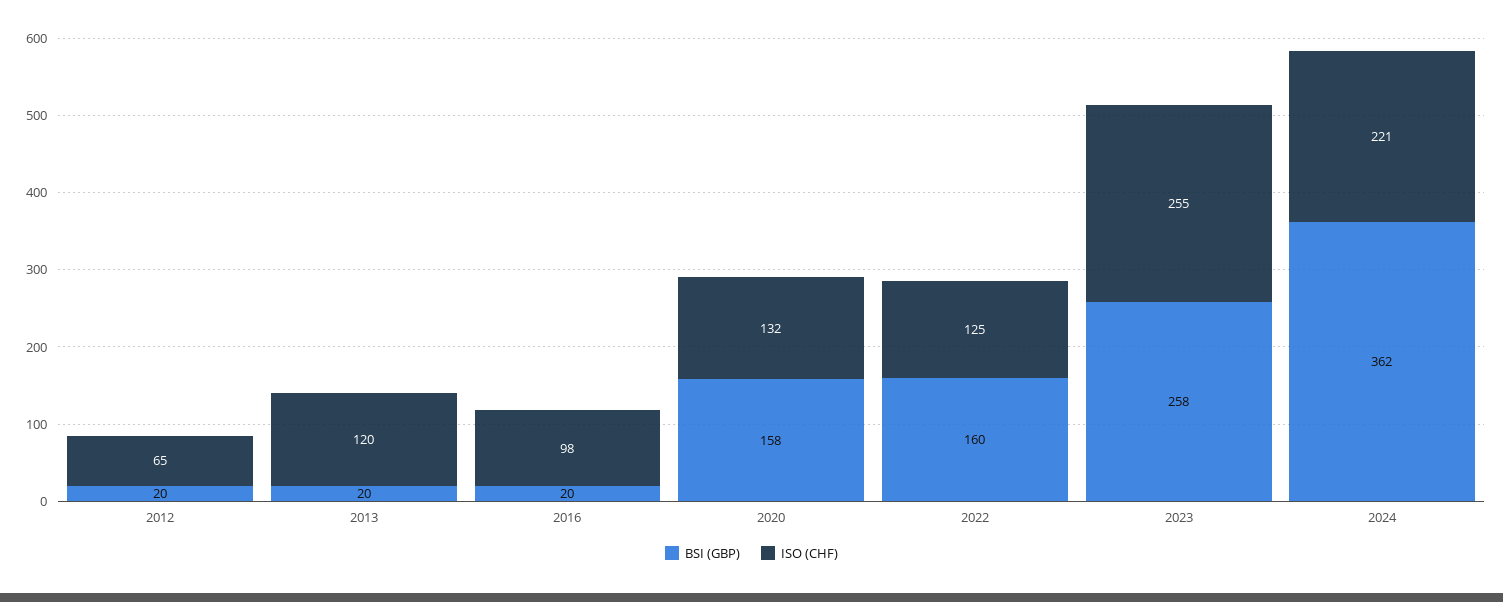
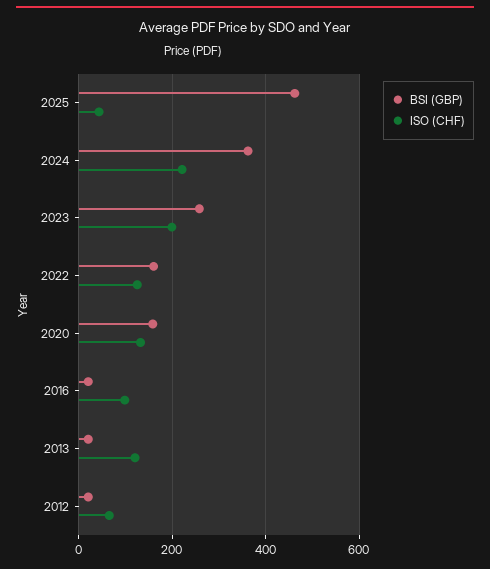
ISO (CHF), 2023: 255 -> 200
BSI (GBP), 2025: none -> 460
ISO (CHF), 2025: none -> 40

